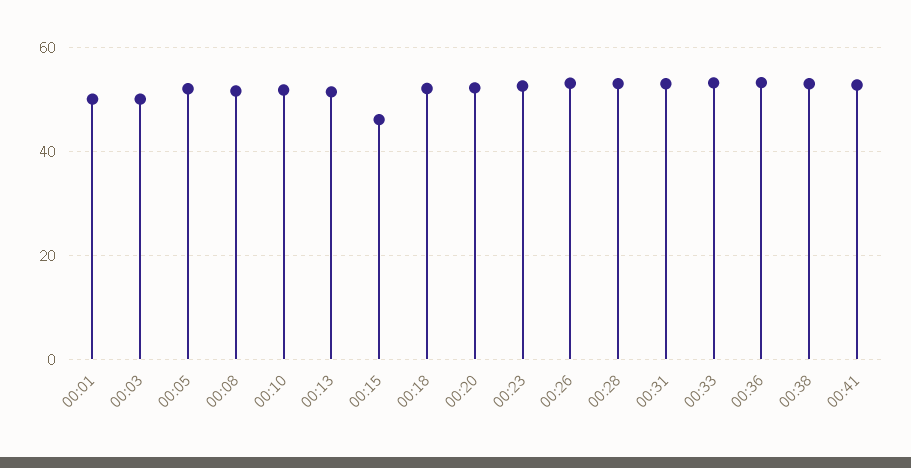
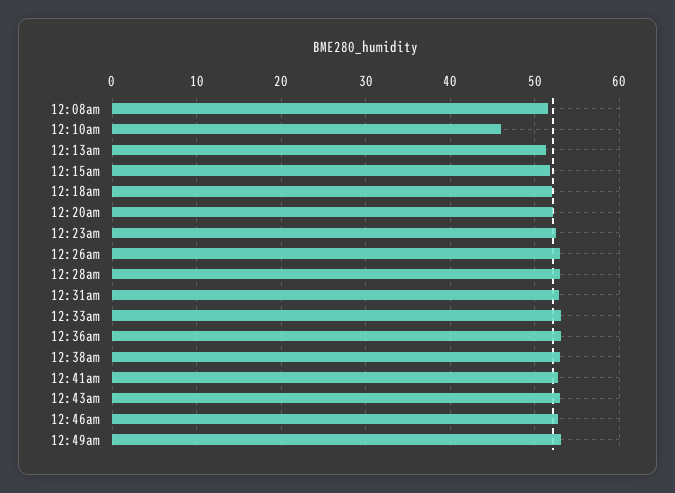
00:01: 50 -> none
00:03: 50 -> none
00:05: 52 -> none
00:10: 52 -> 46
00:15: 46 -> 52
12:43am: none -> 53
12:46am: none -> 53
12:49am: none -> 53

